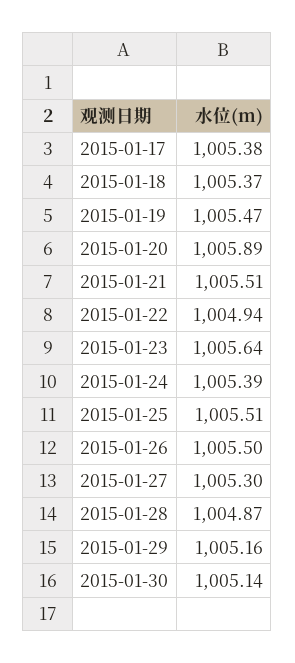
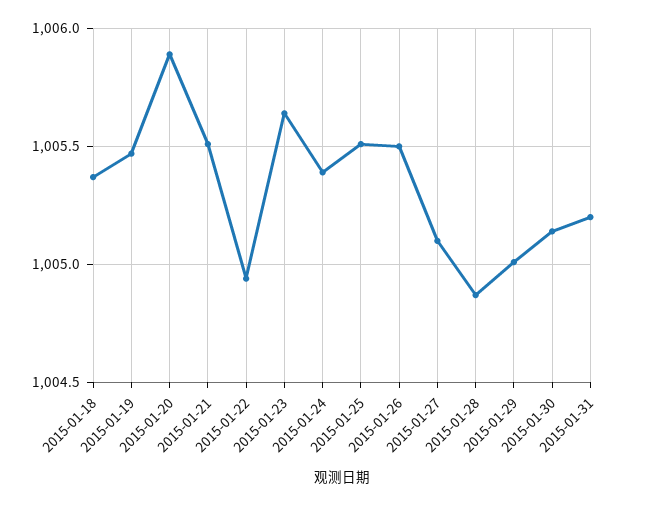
2015-01-17: 1005.38 -> none
2015-01-27: 1005.3 -> 1005.1
2015-01-29: 1005.16 -> 1005
2015-01-31: none -> 1005.2

